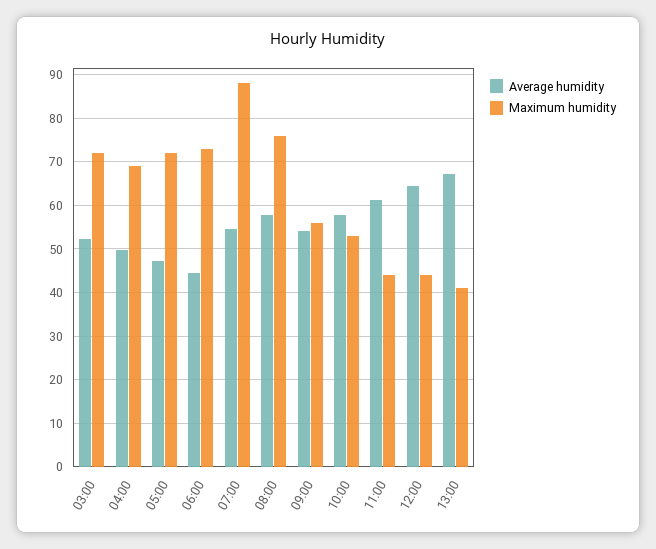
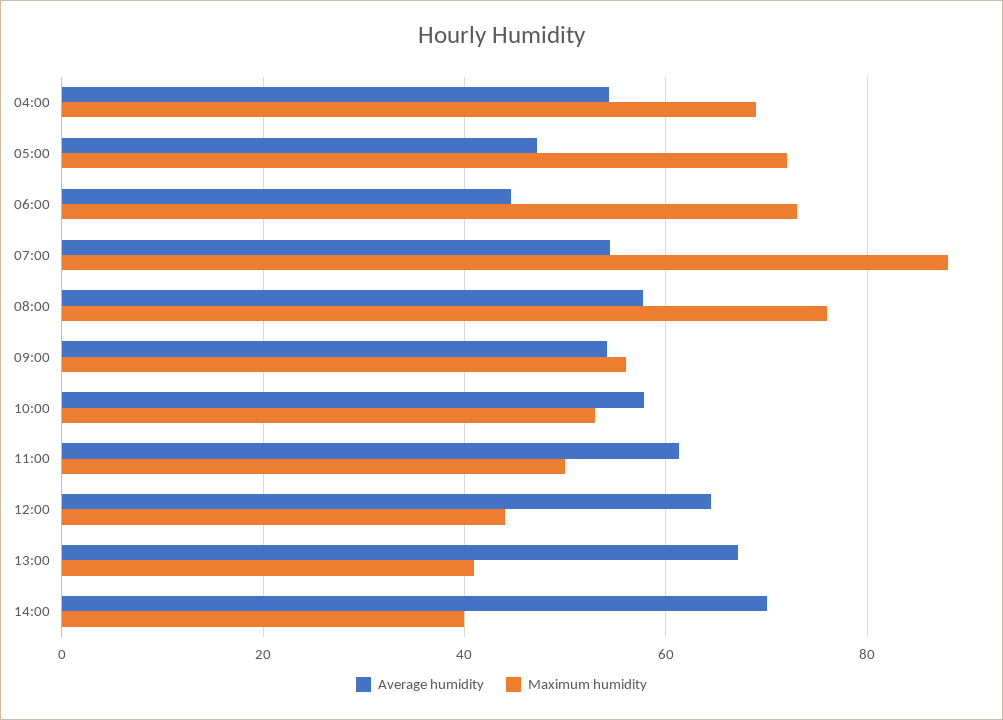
Average humidity, 03:00: 52 -> none
Maximum humidity, 03:00: 72 -> none
Average humidity, 04:00: 50 -> 54
Maximum humidity, 11:00: 44 -> 50
Average humidity, 14:00: none -> 70
Maximum humidity, 14:00: none -> 40

